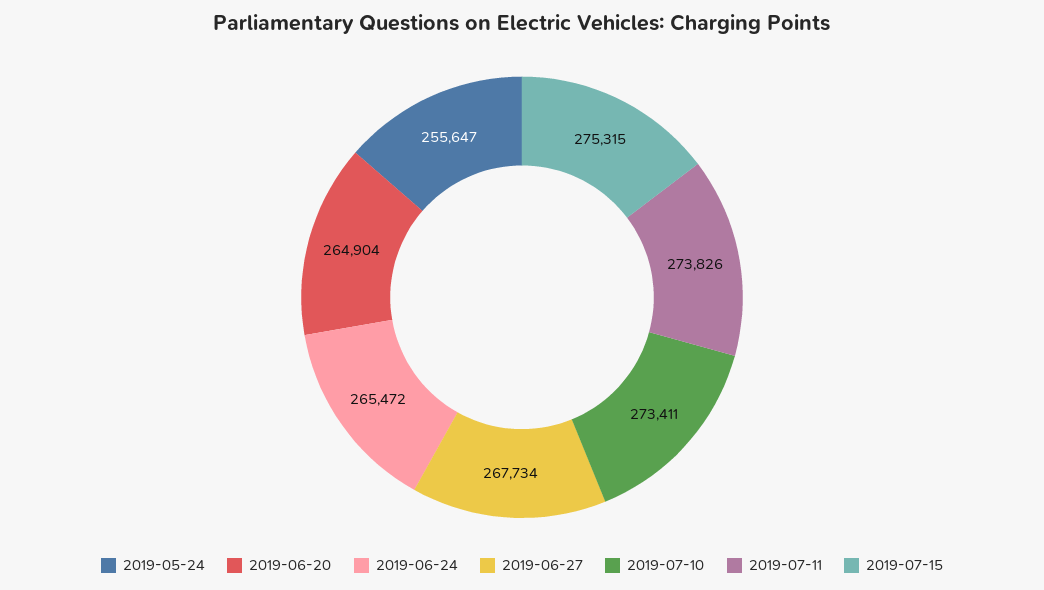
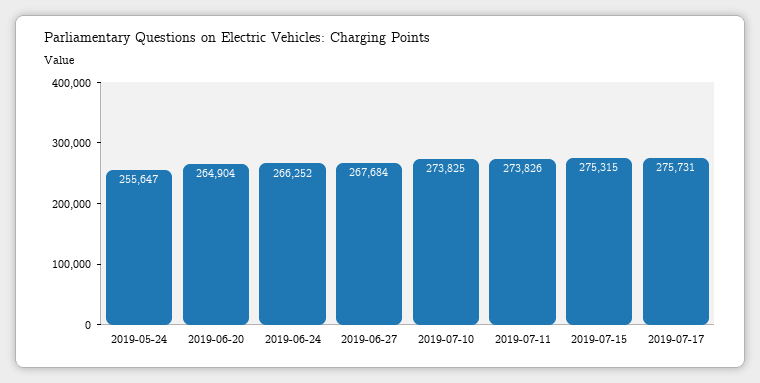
2019-06-24: 265472 -> 266252
2019-06-27: 267734 -> 267684
2019-07-10: 273411 -> 273825
2019-07-17: none -> 275731

